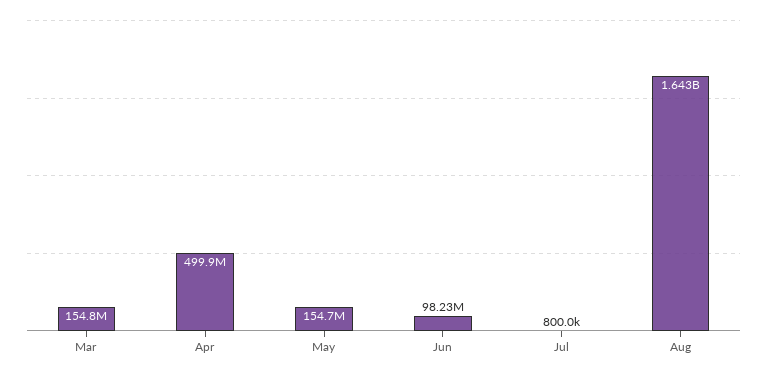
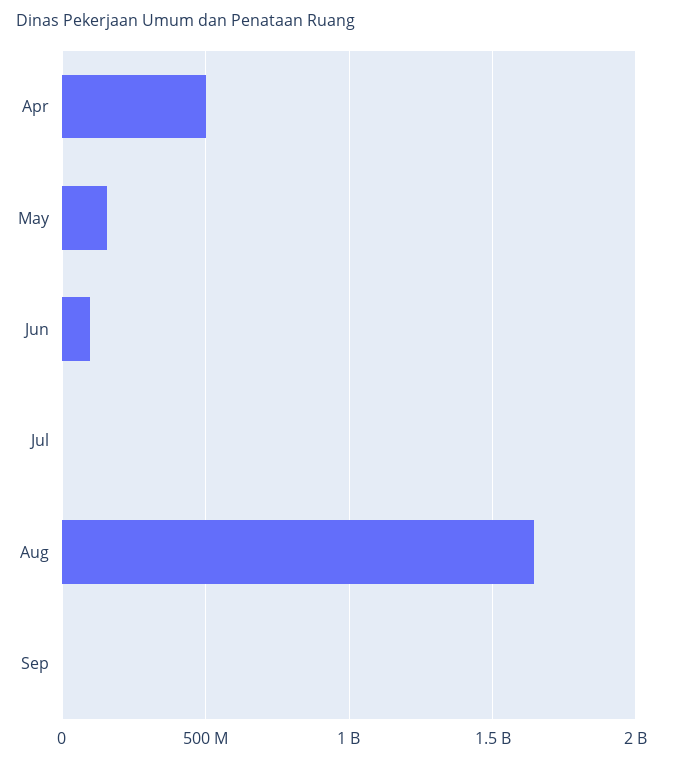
Mar: 154800000 -> none
Sep: none -> 0

